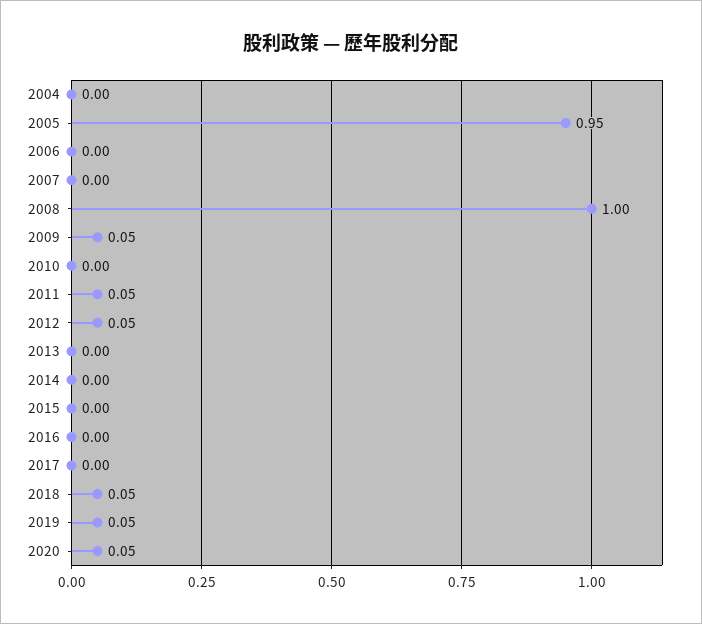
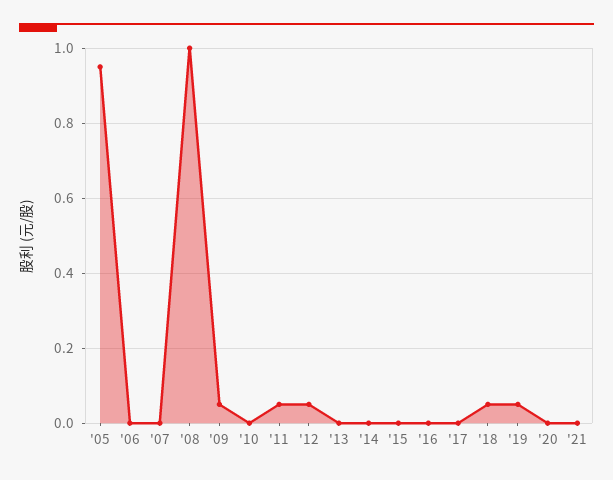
2004: 0 -> none
2020: 0.05 -> 0
'21: none -> 0

